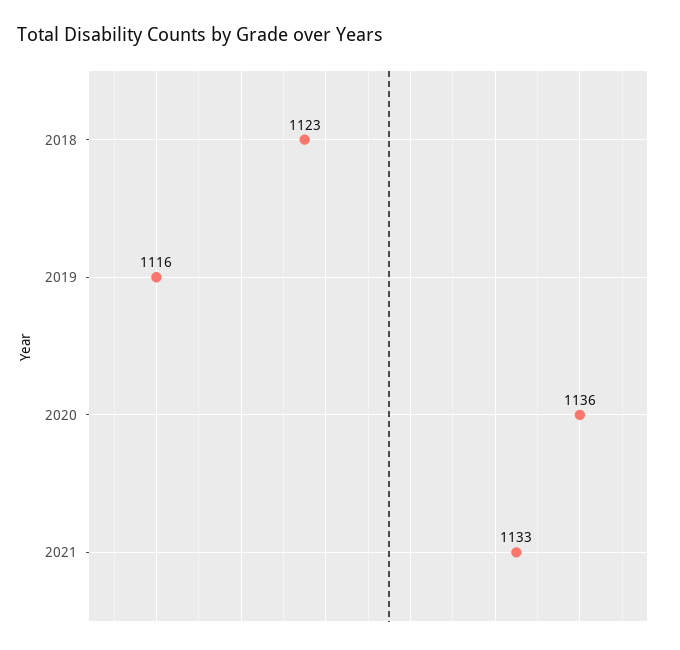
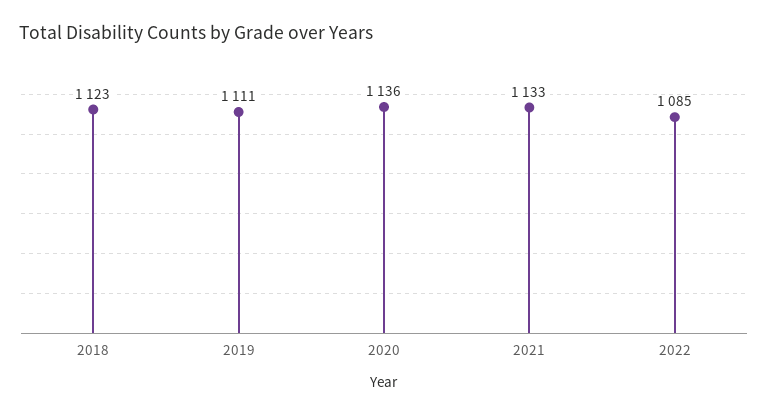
2019: 1116 -> 1111
2022: none -> 1085

